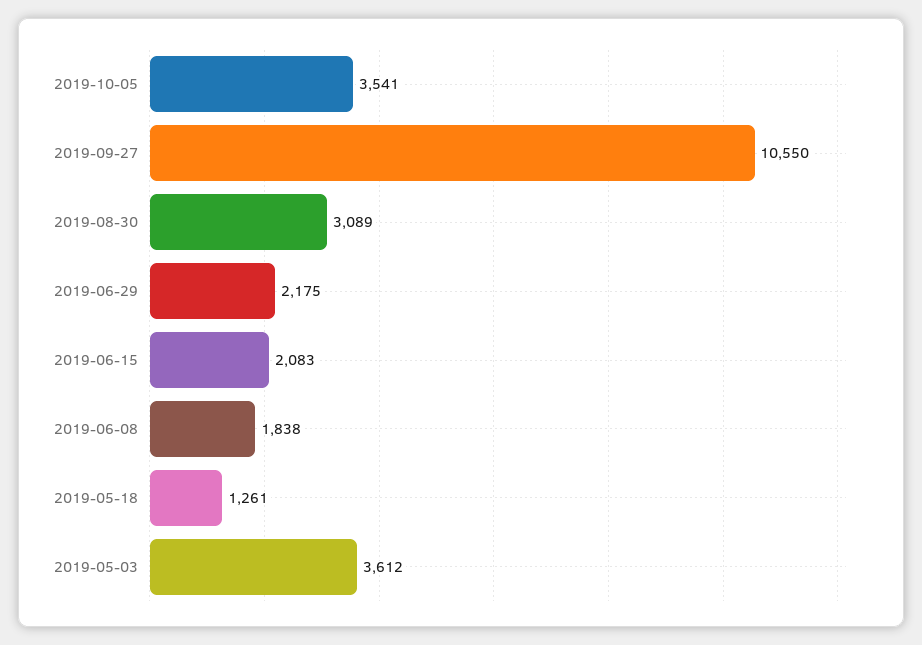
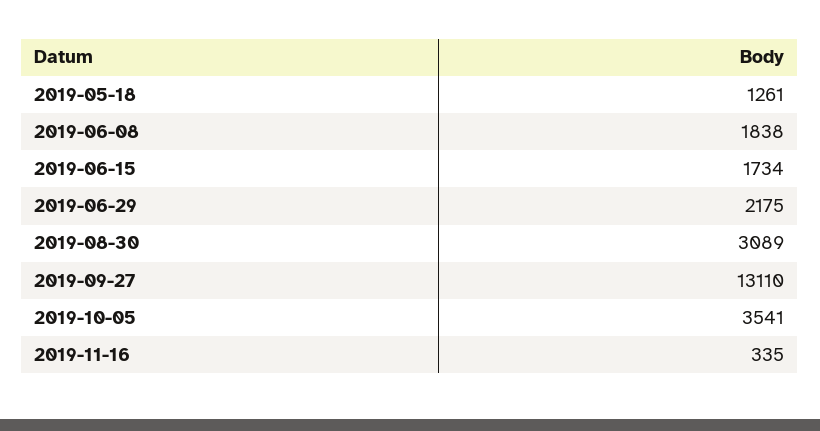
2019-09-27: 10550 -> 13110
2019-06-15: 2083 -> 1734
2019-05-03: 3612 -> none
2019-11-16: none -> 335

